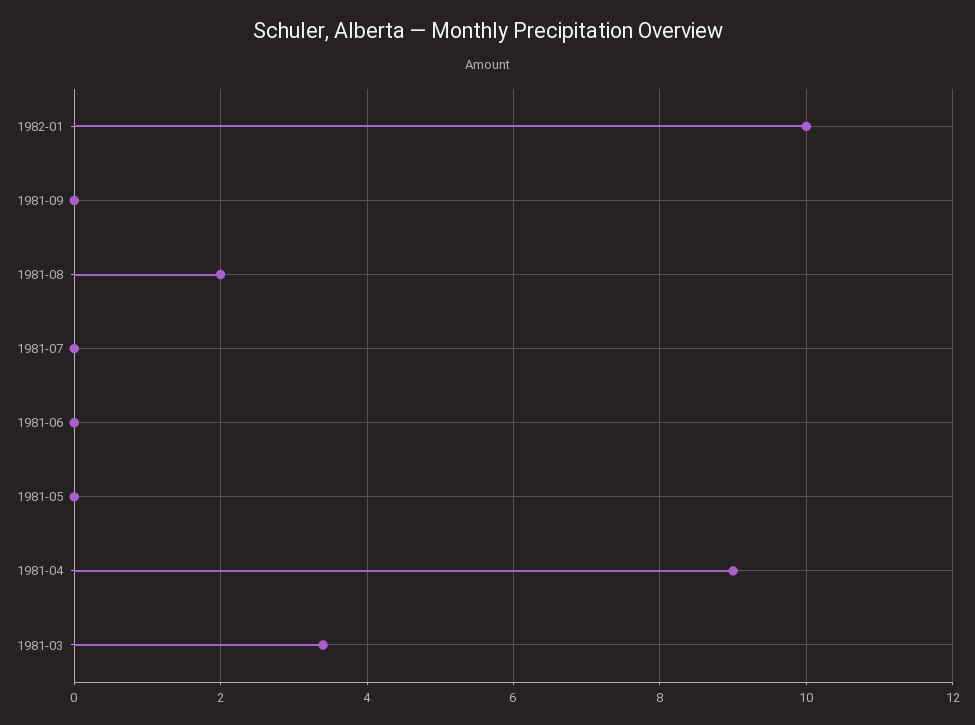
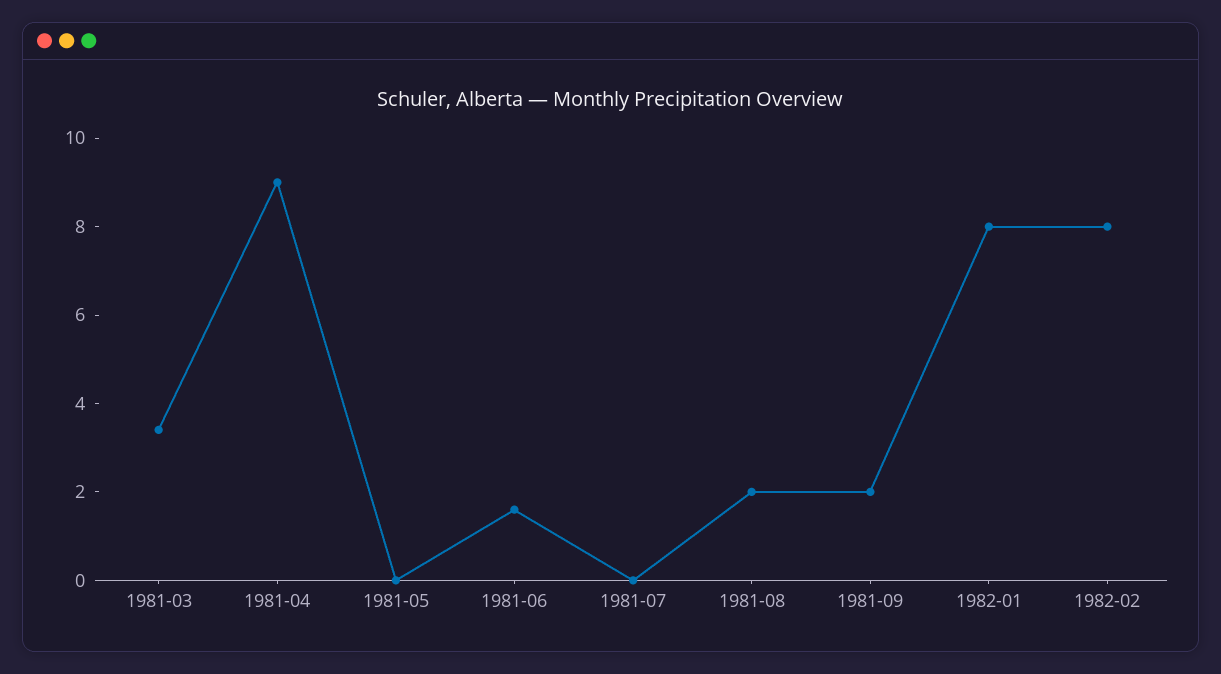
1982-01: 10 -> 8
1981-09: 0 -> 2
1981-06: 0 -> 1.5
1982-02: none -> 8

